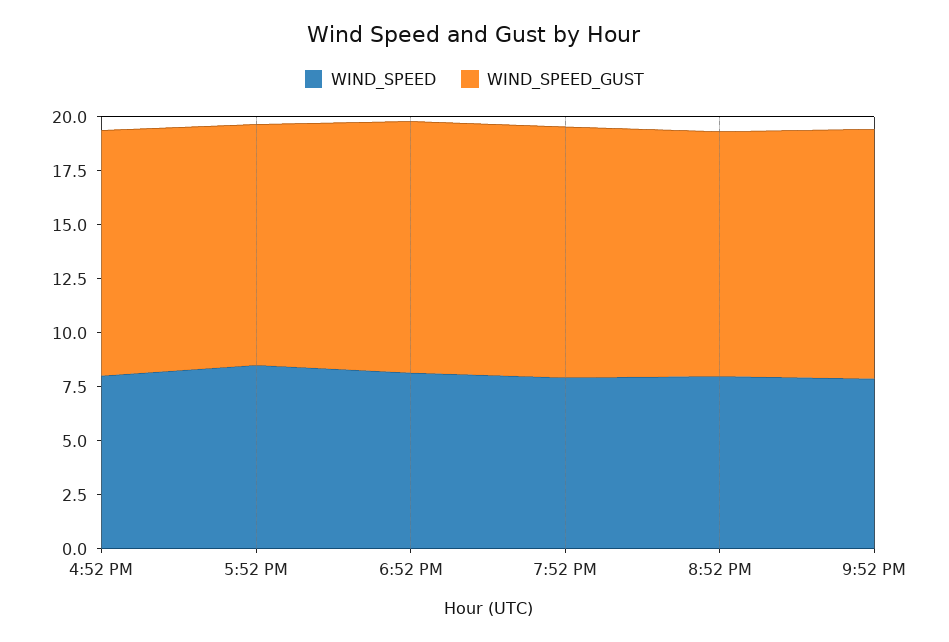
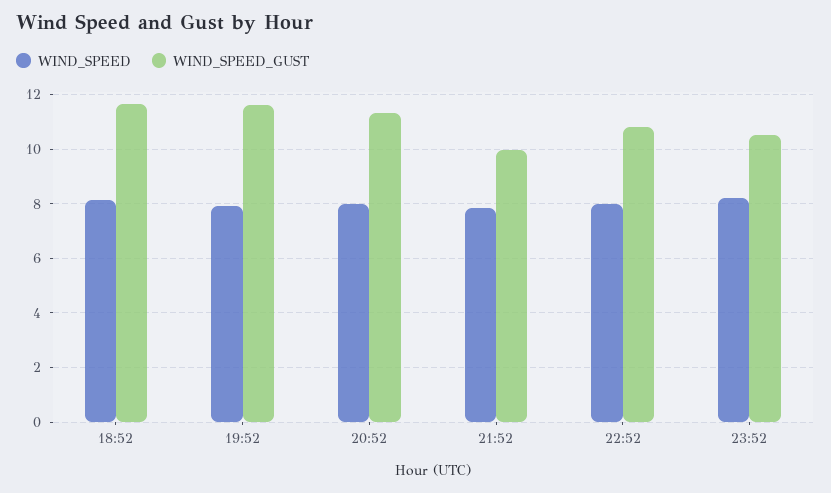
WIND_SPEED, 4:52 PM: 8 -> none
WIND_SPEED_GUST, 4:52 PM: 11.5 -> none
WIND_SPEED, 5:52 PM: 8.5 -> none
WIND_SPEED_GUST, 5:52 PM: 11 -> none
WIND_SPEED_GUST, 9:52 PM: 11.5 -> 10
WIND_SPEED, 22:52: none -> 8
WIND_SPEED_GUST, 22:52: none -> 10.75
WIND_SPEED, 23:52: none -> 8.25
WIND_SPEED_GUST, 23:52: none -> 10.5

